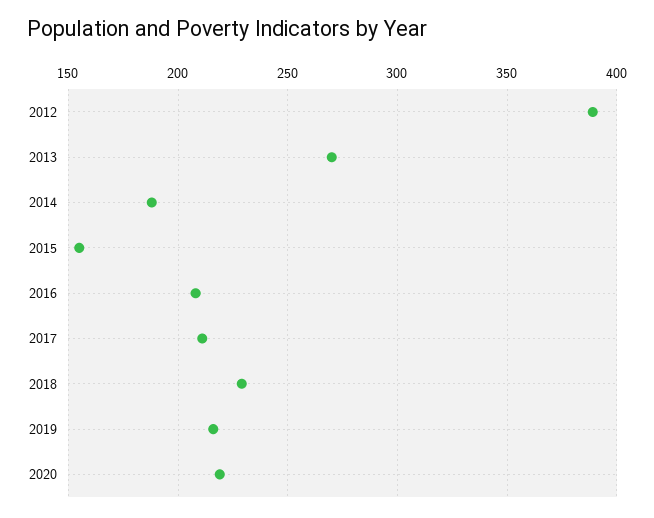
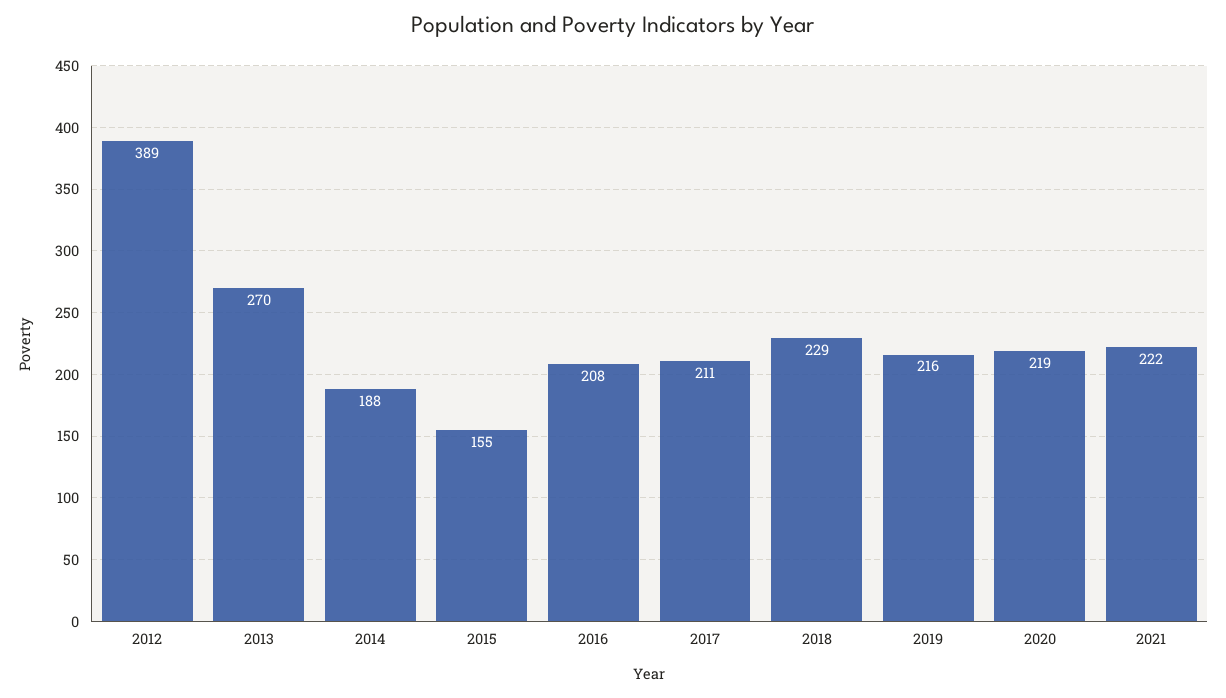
2021: none -> 222

